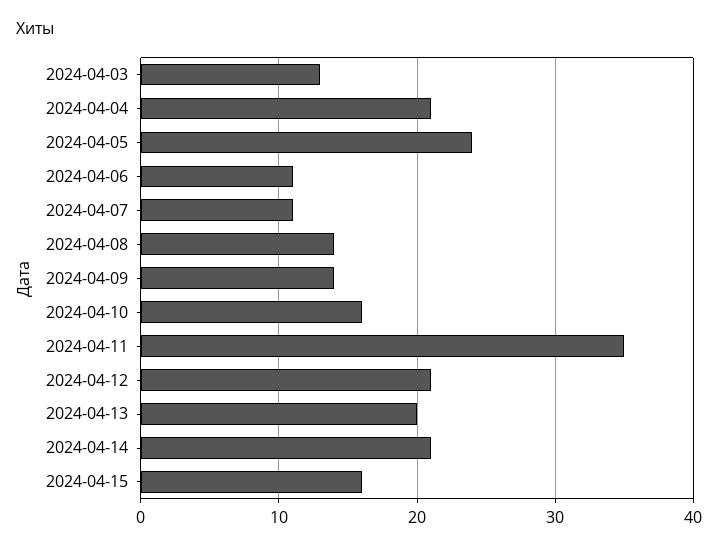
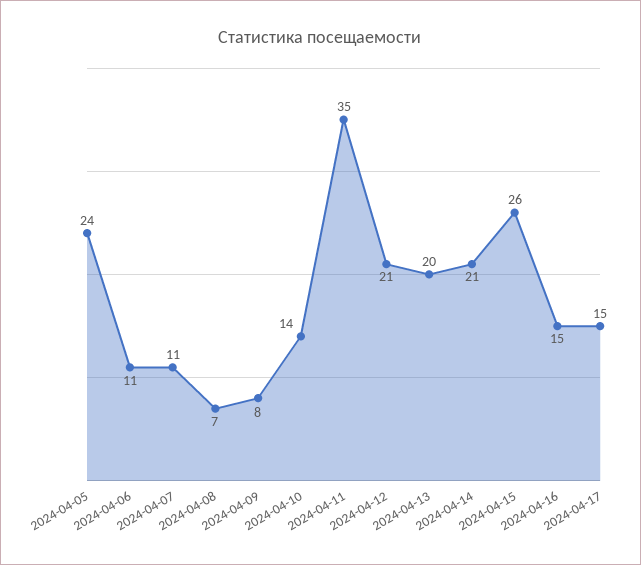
2024-04-03: 13 -> none
2024-04-04: 21 -> none
2024-04-08: 14 -> 7
2024-04-09: 14 -> 8
2024-04-10: 16 -> 14
2024-04-15: 16 -> 26
2024-04-16: none -> 15
2024-04-17: none -> 15

